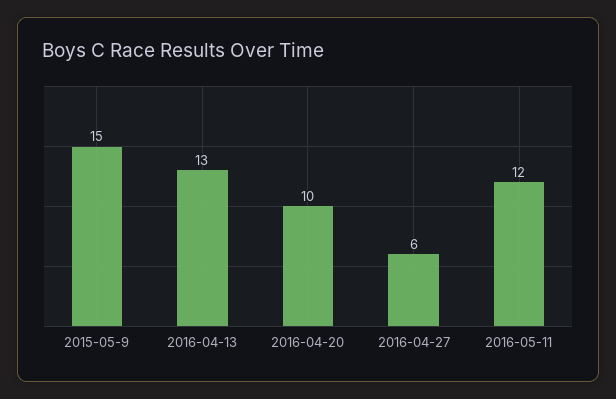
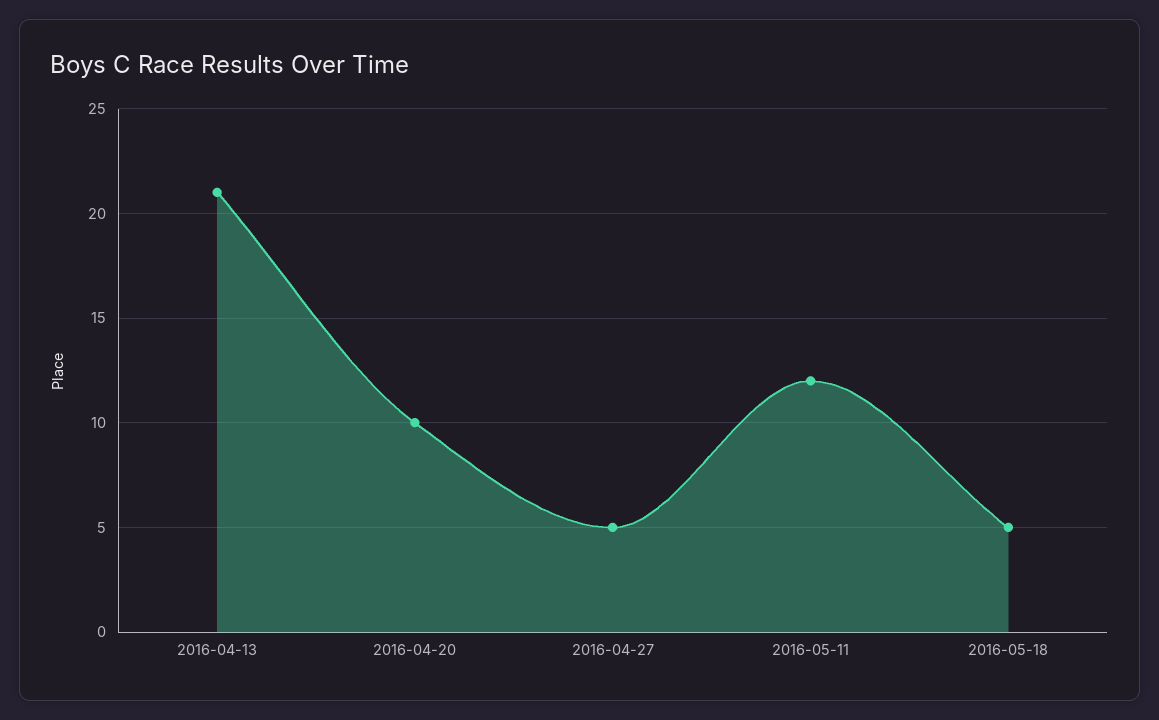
2015-05-9: 15 -> none
2016-04-13: 13 -> 21
2016-04-27: 6 -> 5
2016-05-18: none -> 5

